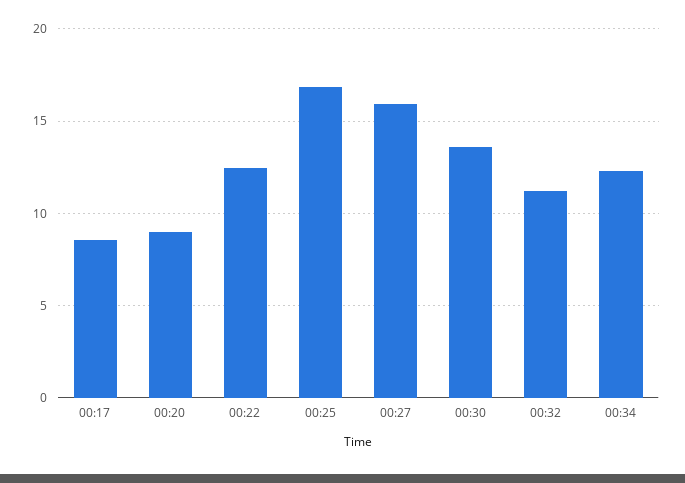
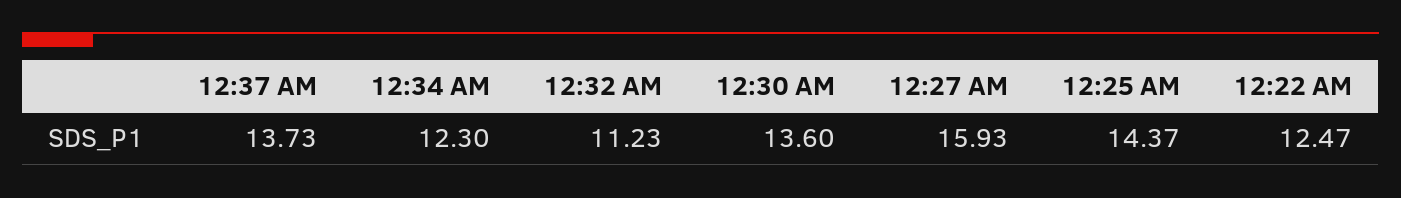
00:17: 8.5 -> none
00:20: 9 -> none
00:25: 17 -> 14.37
12:37 AM: none -> 13.73

